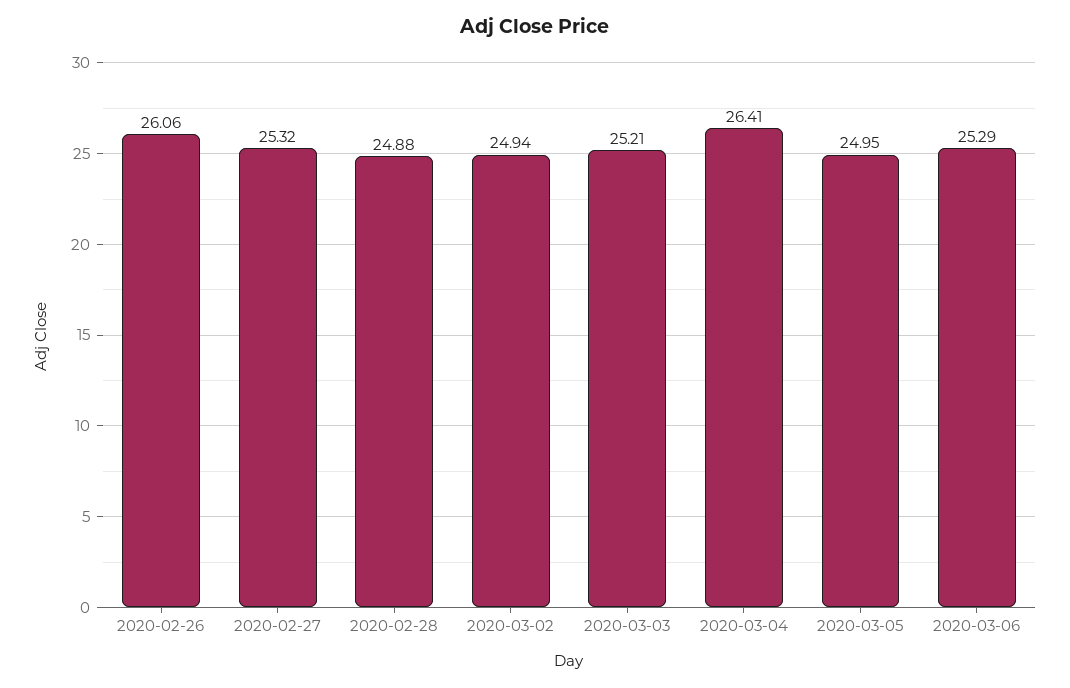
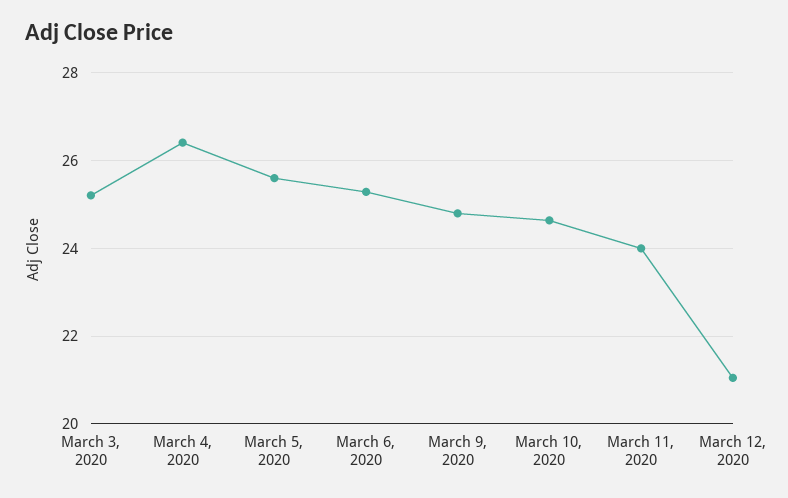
2020-02-26: 26.06 -> none
2020-02-27: 25.32 -> none
2020-02-28: 24.88 -> none
2020-03-02: 24.94 -> none
2020-03-05: 24.95 -> 25.6
March 9, 2020: none -> 24.8
March 10, 2020: none -> 24.6
March 11, 2020: none -> 24
March 12, 2020: none -> 21

